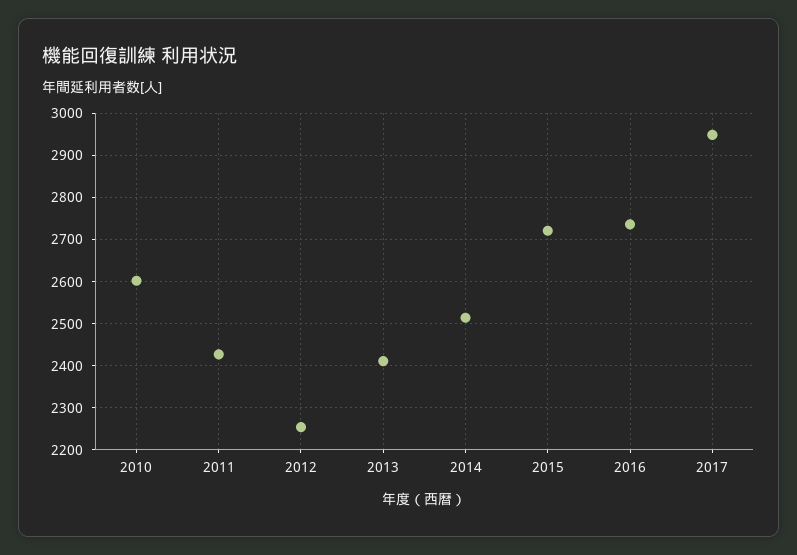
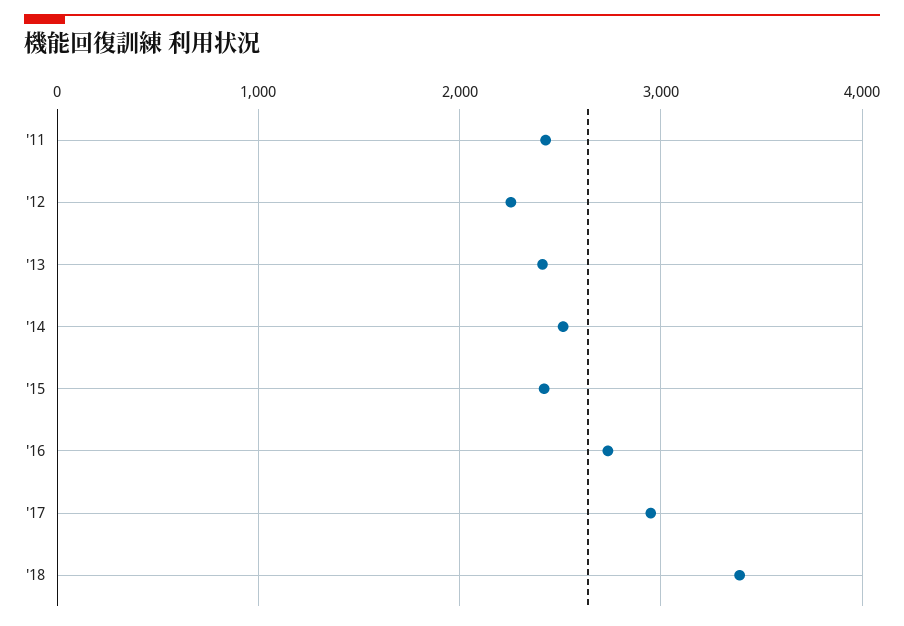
2010: 2600 -> none
2015: 2720 -> 2400
'18: none -> 3400

